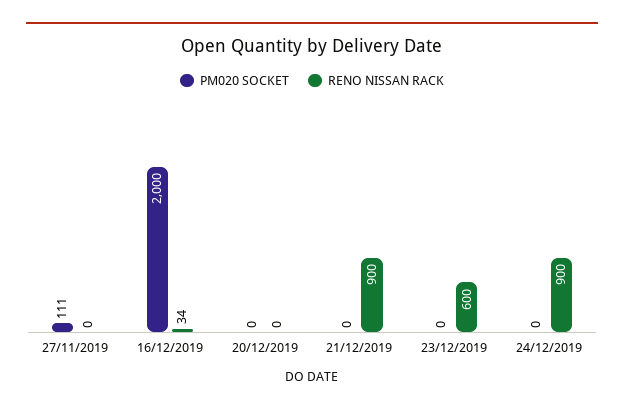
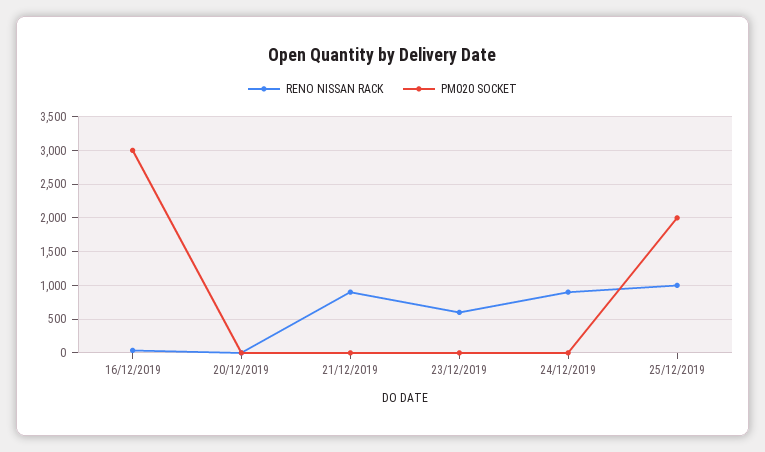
PM020 SOCKET, 27/11/2019: 111 -> none
RENO NISSAN RACK, 27/11/2019: 0 -> none
PM020 SOCKET, 16/12/2019: 2000 -> 3000
RENO NISSAN RACK, 25/12/2019: none -> 1000
PM020 SOCKET, 25/12/2019: none -> 2000

